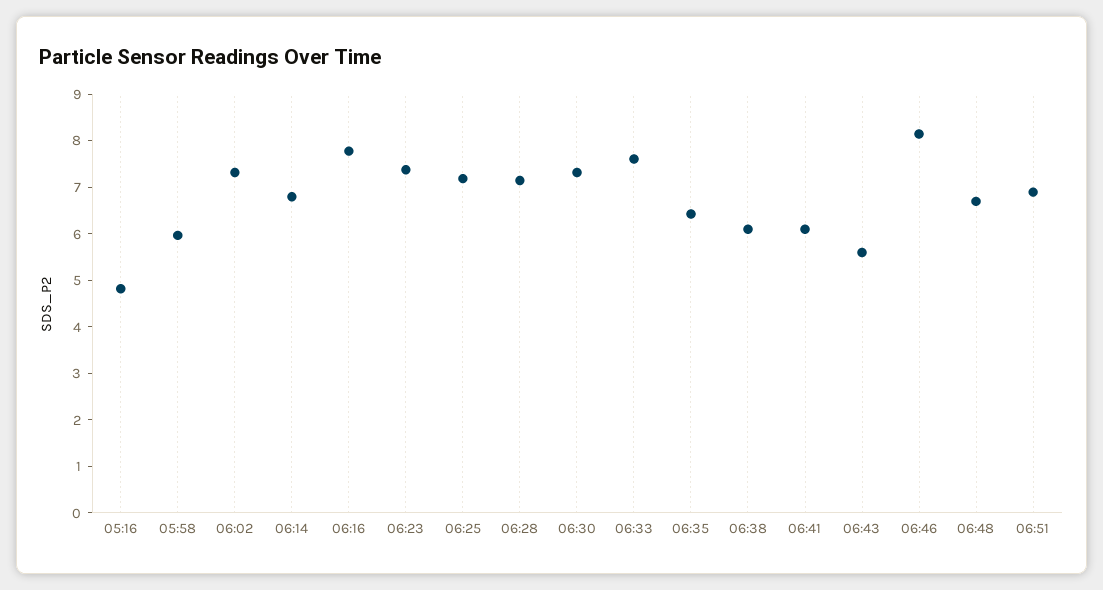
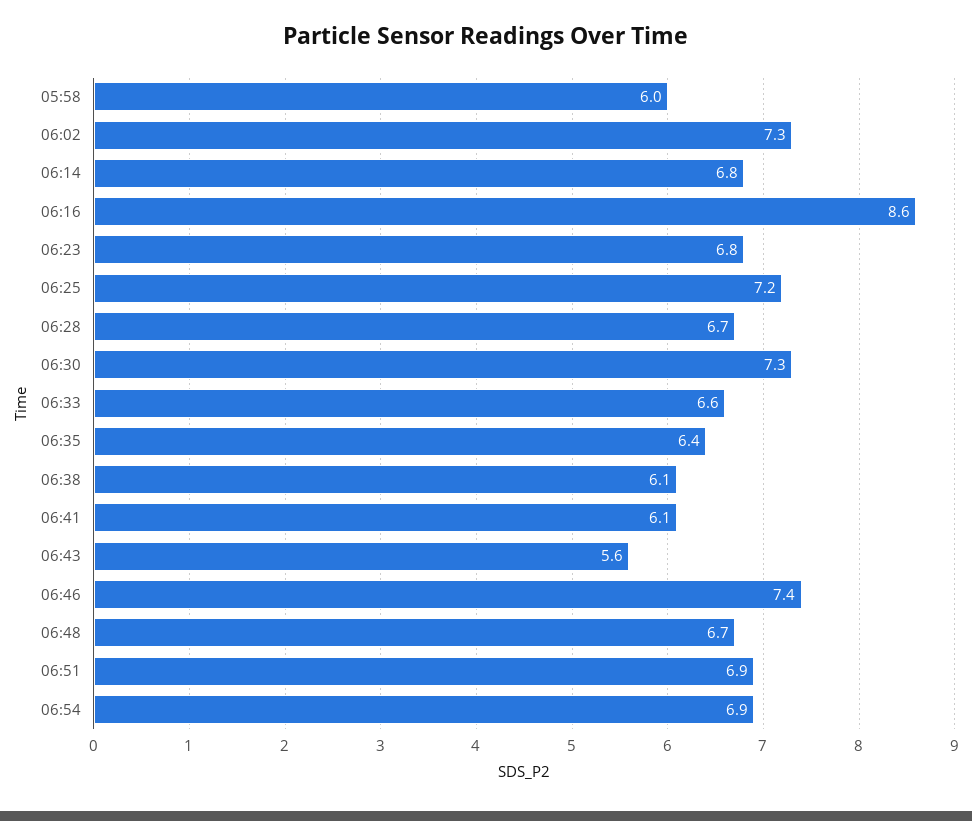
05:16: 4.8 -> none
06:16: 7.8 -> 8.6
06:23: 7.4 -> 6.8
06:28: 7.2 -> 6.7
06:33: 7.6 -> 6.6
06:46: 8.2 -> 7.4
06:54: none -> 6.9

